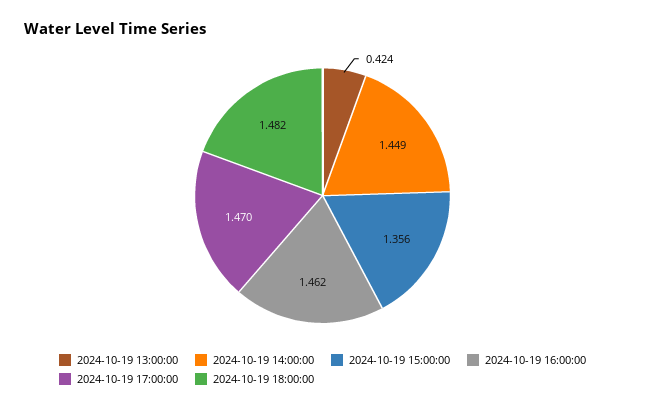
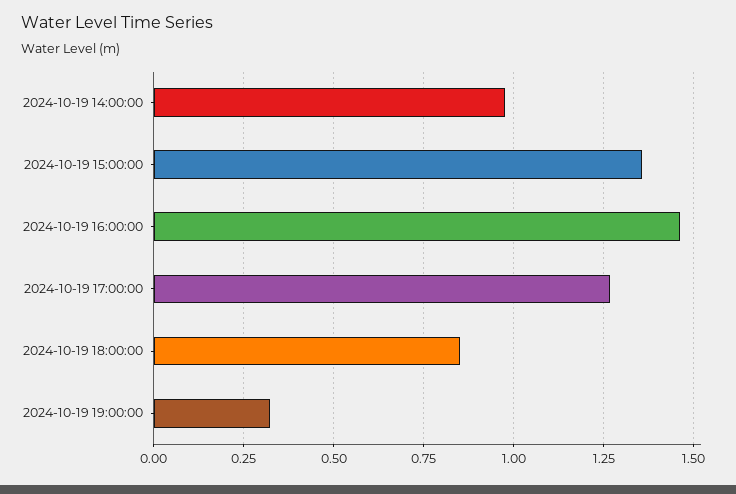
2024-10-19 13:00:00: 0.424 -> none
2024-10-19 14:00:00: 1.449 -> 0.975
2024-10-19 17:00:00: 1.47 -> 1.275
2024-10-19 18:00:00: 1.482 -> 0.85
2024-10-19 19:00:00: none -> 0.325

